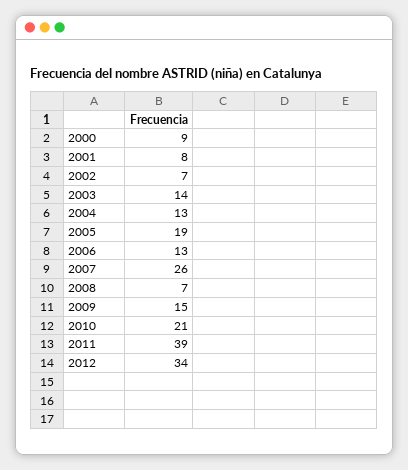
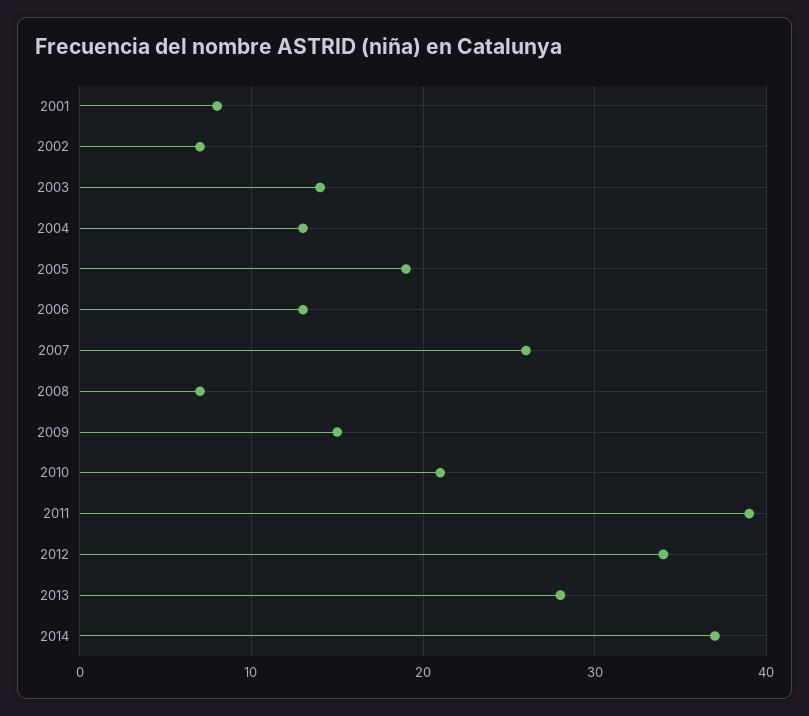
2000: 9 -> none
2013: none -> 28
2014: none -> 37

